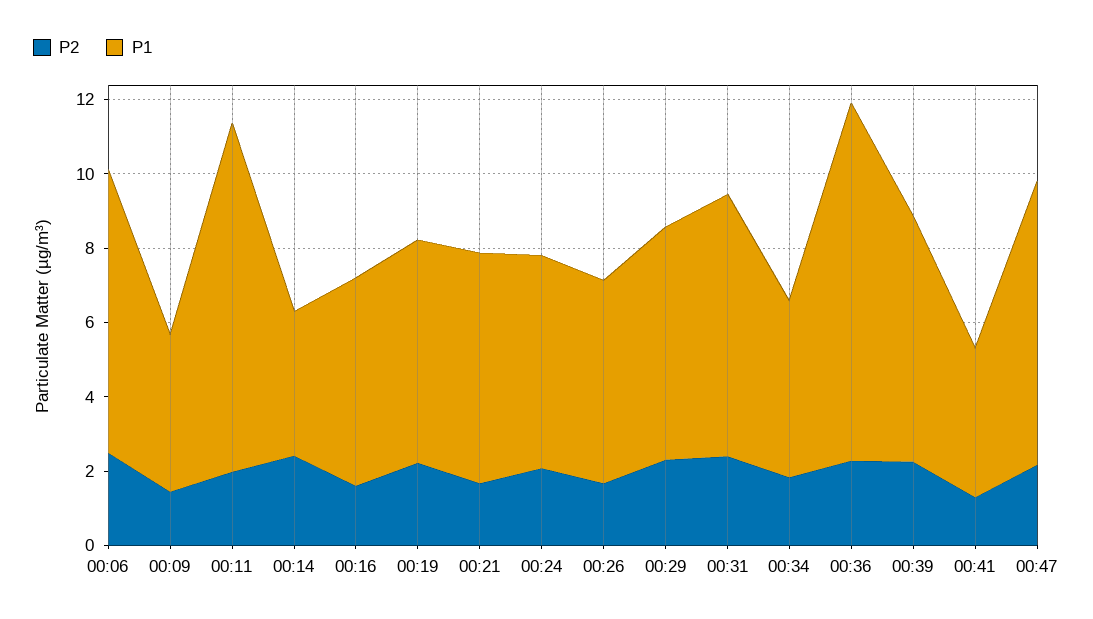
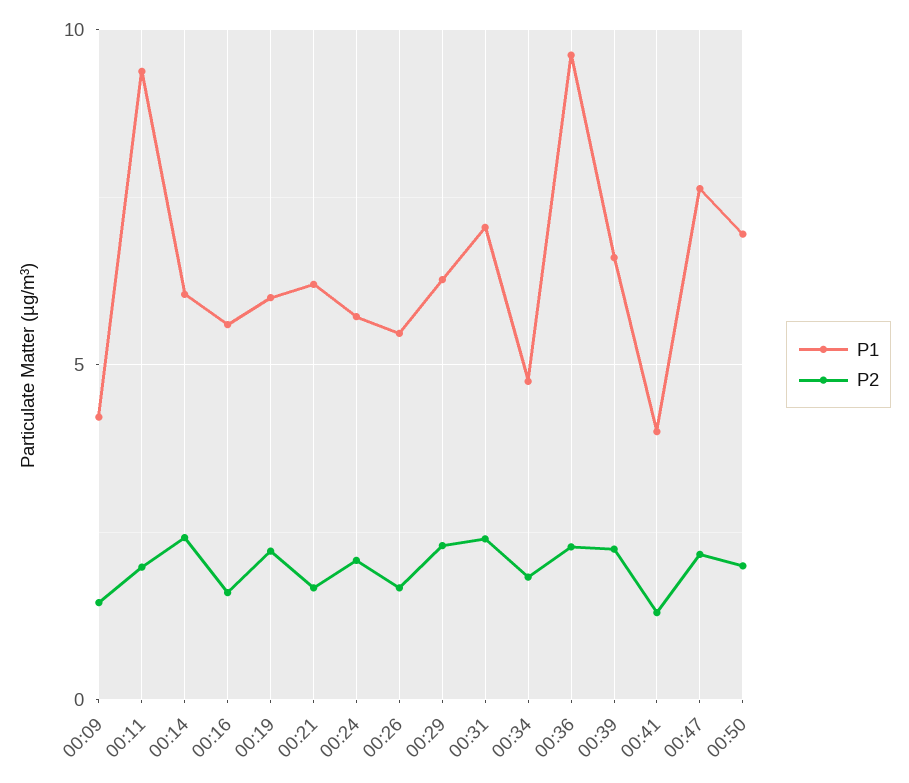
P2, 00:06: 2.5 -> none
P1, 00:06: 7.5 -> none
P1, 00:14: 4 -> 6
P1, 00:50: none -> 7
P2, 00:50: none -> 2

